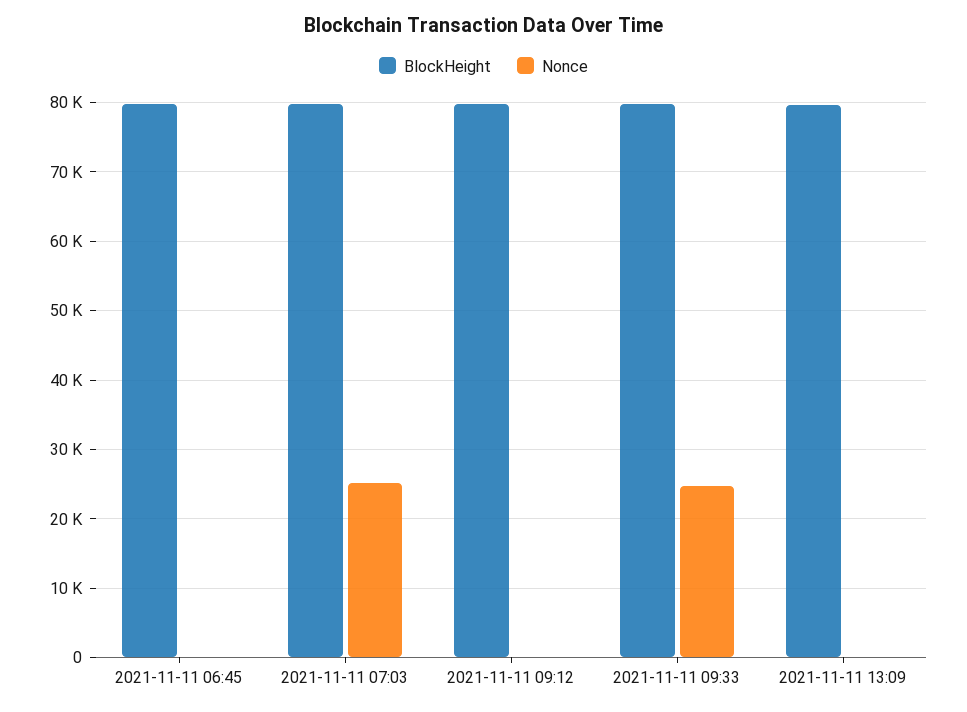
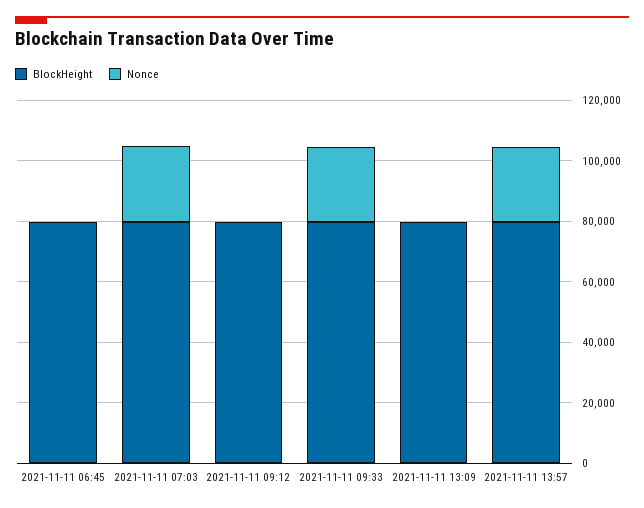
BlockHeight, 2021-11-11 13:57: none -> 80000
Nonce, 2021-11-11 13:57: none -> 25000

